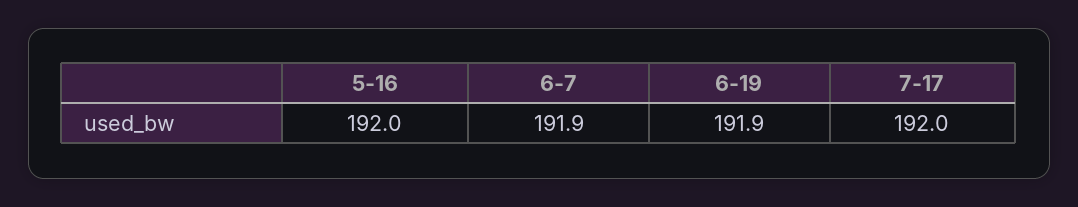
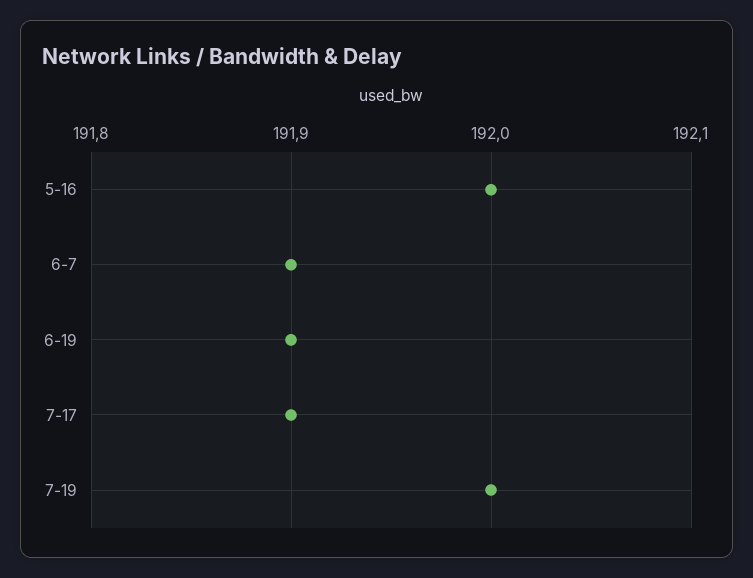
7-17: 192 -> 191.9
7-19: none -> 192

